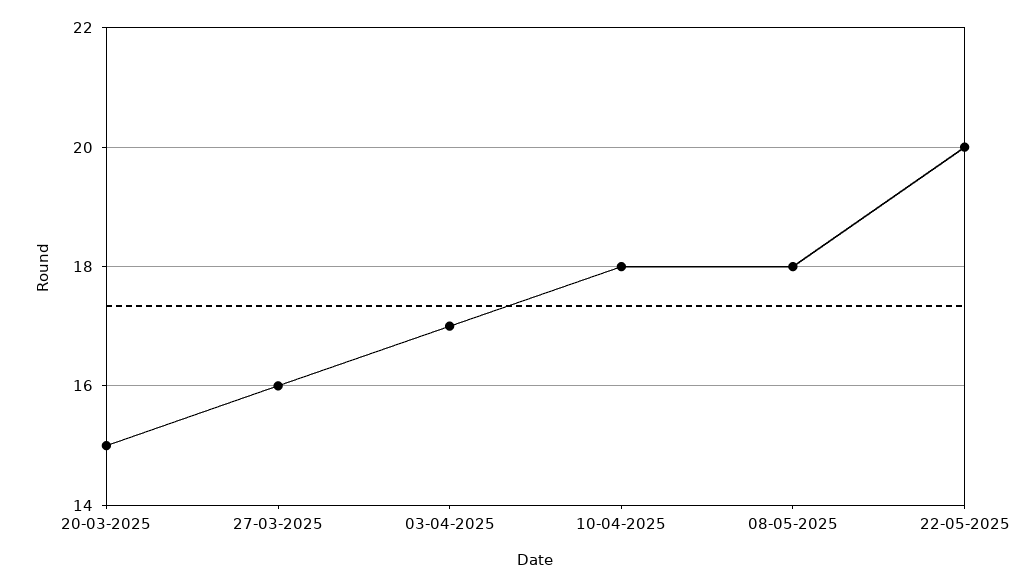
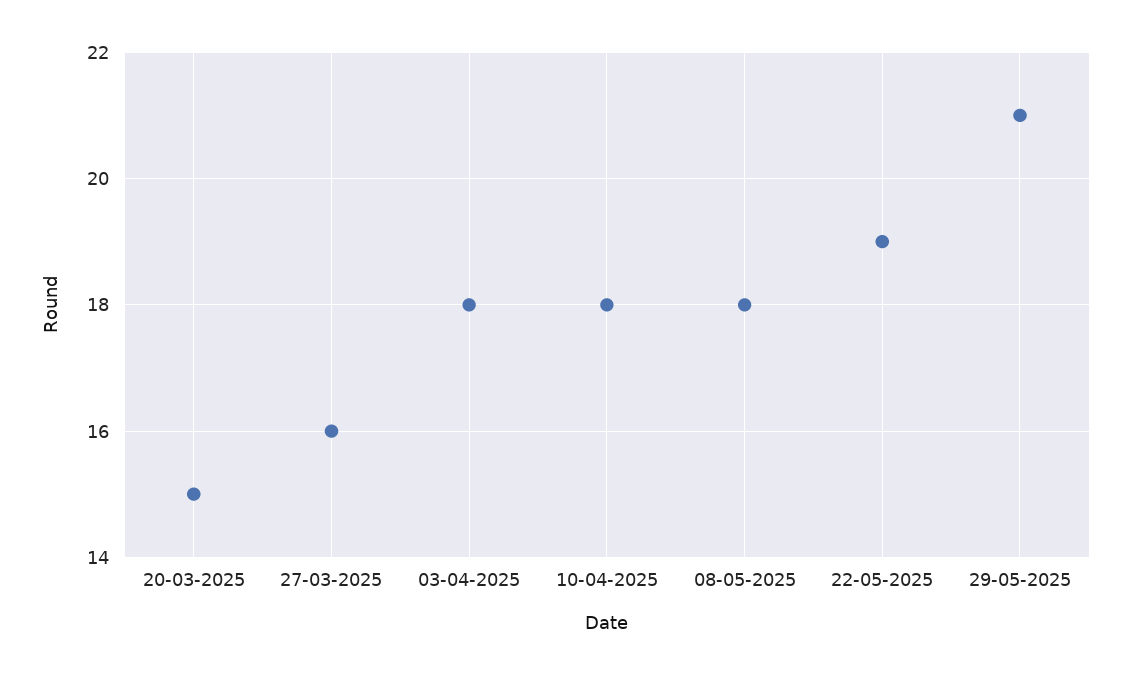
03-04-2025: 17 -> 18
22-05-2025: 20 -> 19
29-05-2025: none -> 21

